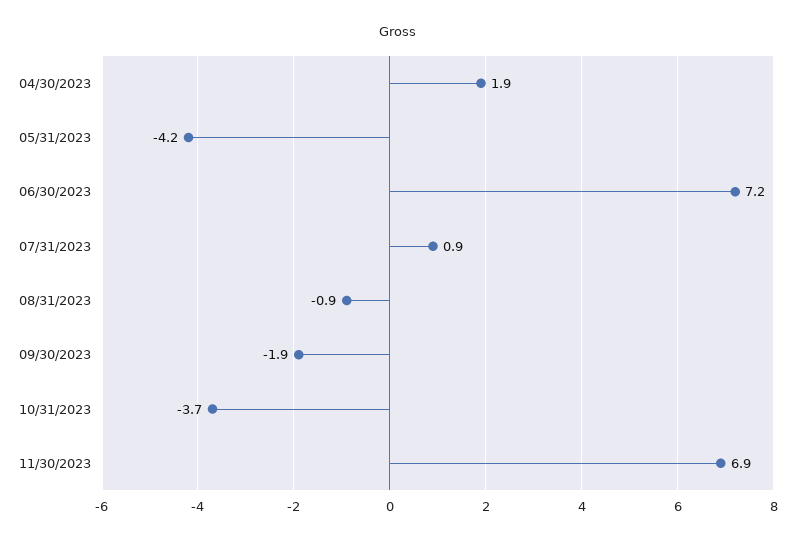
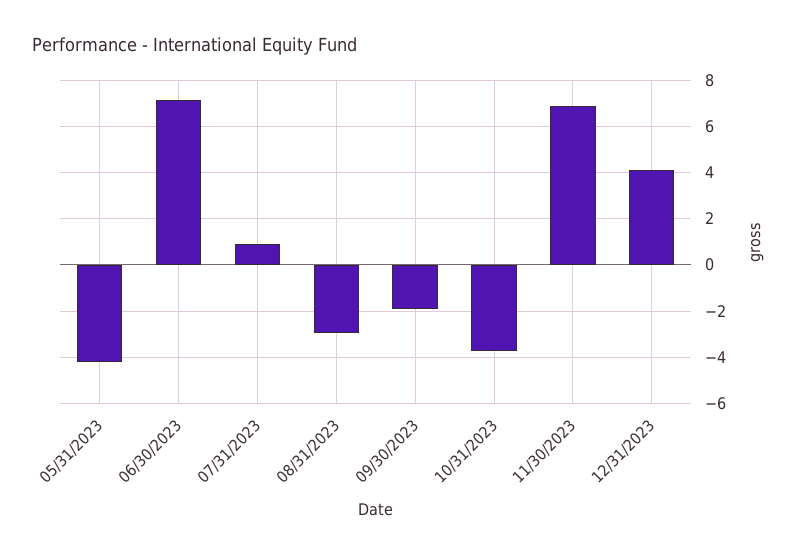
04/30/2023: 1.9 -> none
08/31/2023: -0.9 -> -3
12/31/2023: none -> 4

